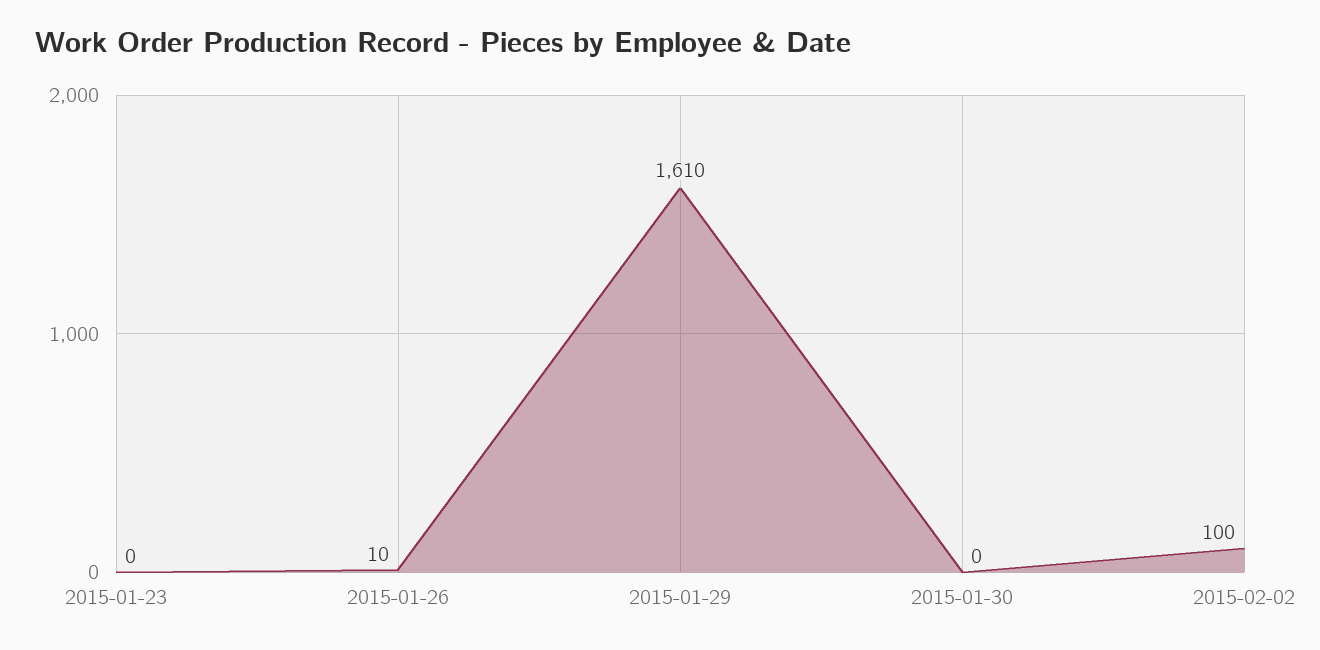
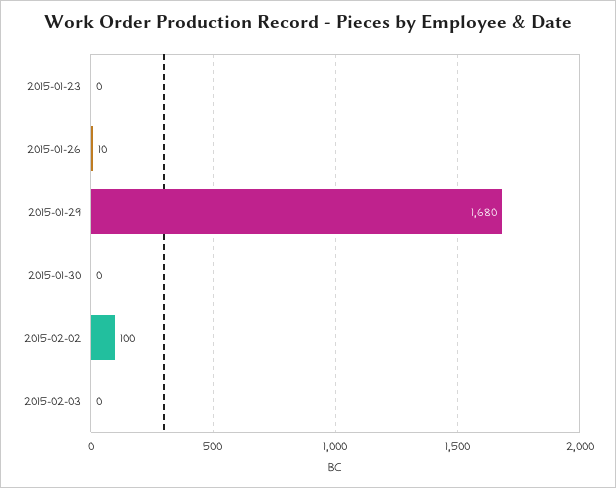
2015-01-29: 1610 -> 1680
2015-02-03: none -> 0

